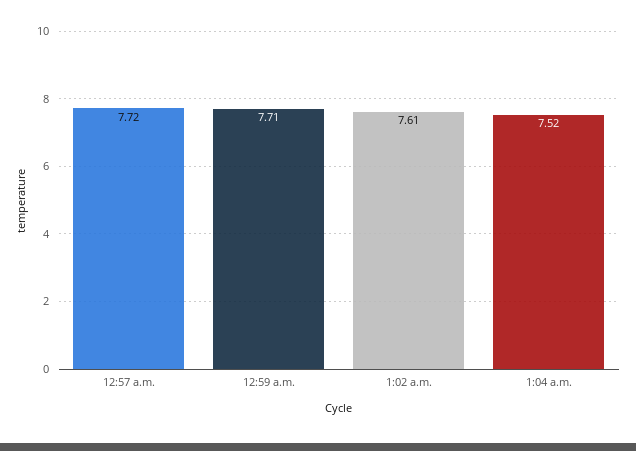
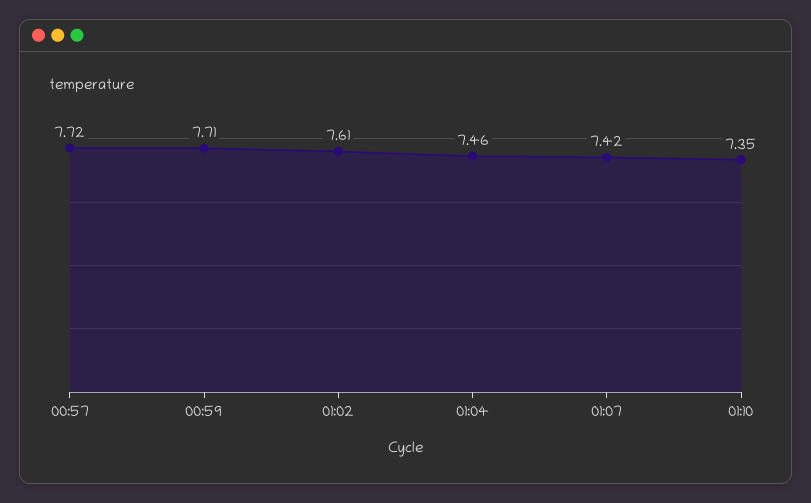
1:04 a.m.: 7.52 -> 7.46
01:07: none -> 7.42
01:10: none -> 7.35

